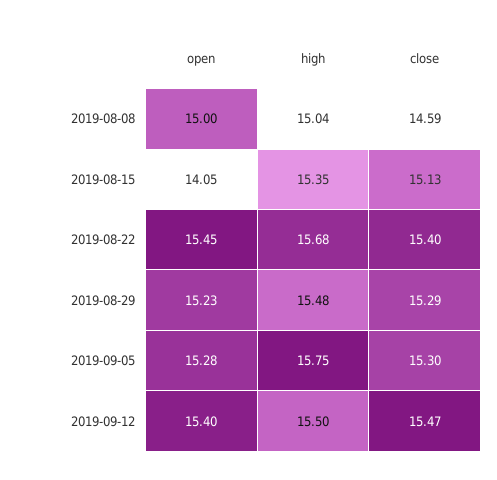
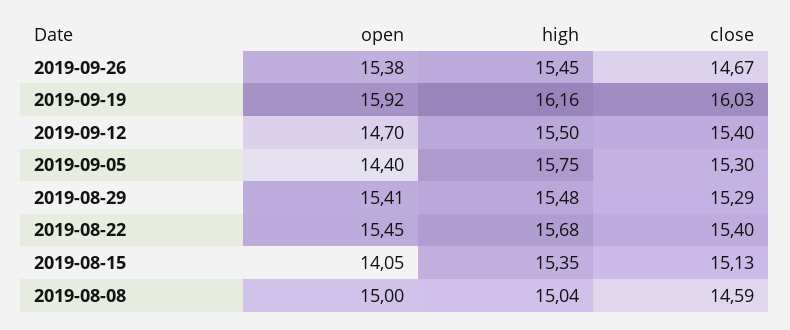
open, 2019-08-29: 15.23 -> 15.41
open, 2019-09-05: 15.28 -> 14.4
open, 2019-09-12: 15.4 -> 14.7
close, 2019-09-12: 15.47 -> 15.4
open, 2019-09-26: none -> 15.38
high, 2019-09-26: none -> 15.45
close, 2019-09-26: none -> 14.67
open, 2019-09-19: none -> 15.92
high, 2019-09-19: none -> 16.16
close, 2019-09-19: none -> 16.03

